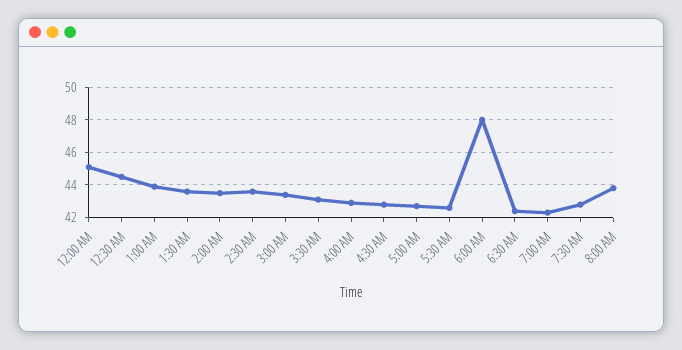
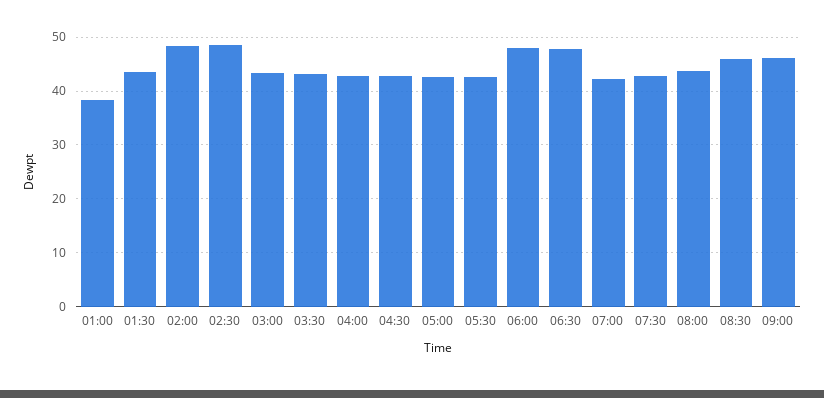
12:00 AM: 45 -> none
12:30 AM: 44.5 -> none
1:00 AM: 44 -> 38
2:00 AM: 43.5 -> 48
2:30 AM: 43.5 -> 48
6:30 AM: 42.5 -> 48
08:30: none -> 46
09:00: none -> 46

